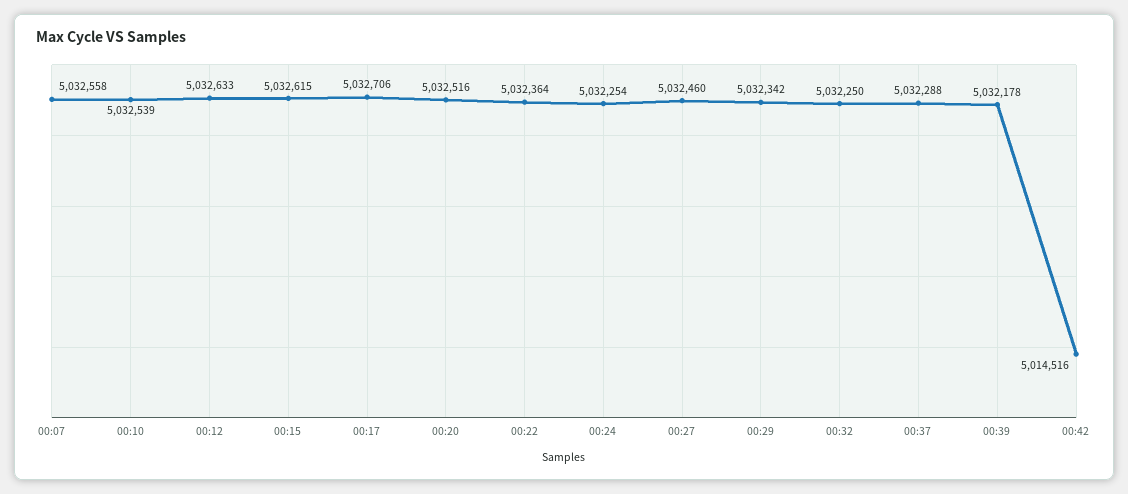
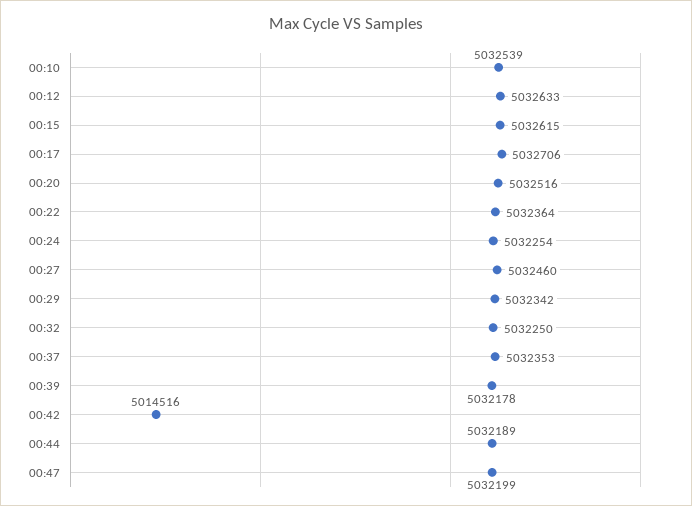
00:07: 5032558 -> none
00:37: 5032288 -> 5032353
00:44: none -> 5032189
00:47: none -> 5032199

